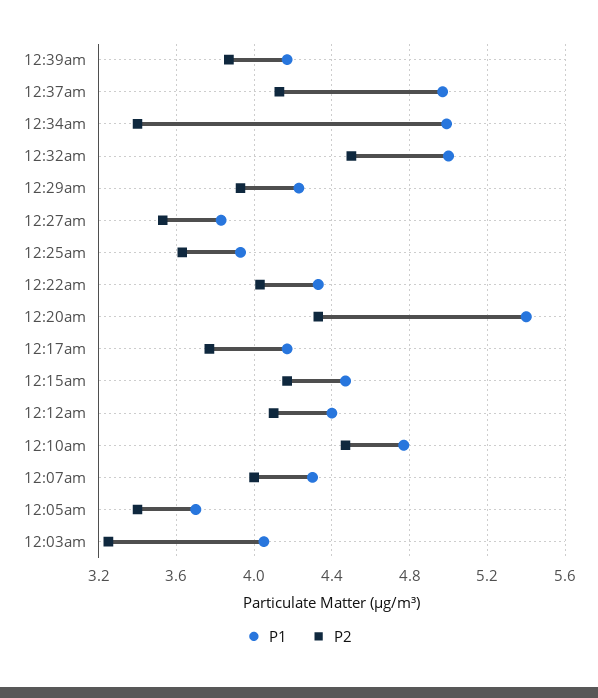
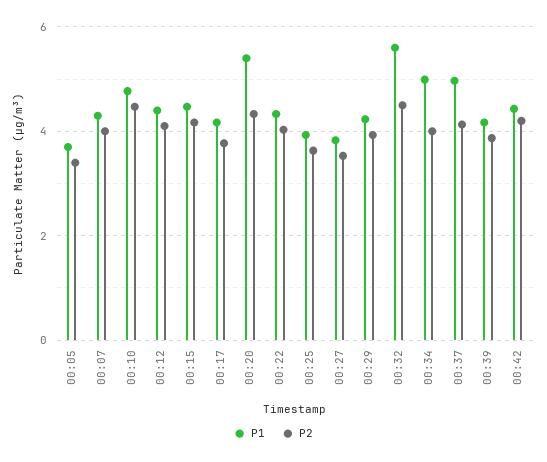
P2, 12:34am: 3.4 -> 4
P1, 12:32am: 5 -> 5.6
P1, 12:03am: 4.05 -> none
P2, 12:03am: 3.25 -> none
P1, 00:42: none -> 4.4
P2, 00:42: none -> 4.2

